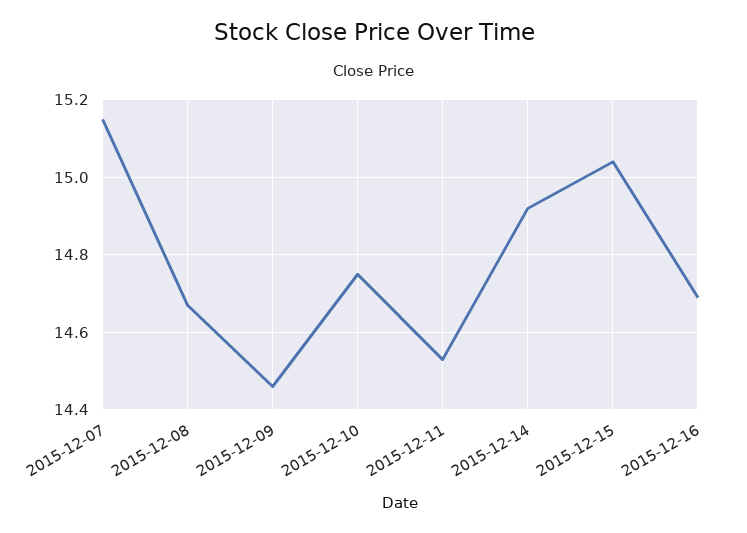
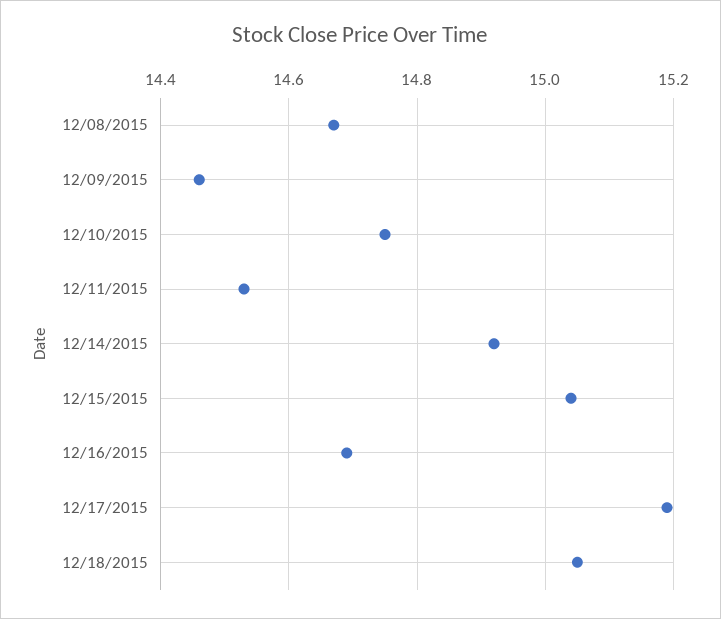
2015-12-07: 15.15 -> none
12/17/2015: none -> 15.2
12/18/2015: none -> 15.05

